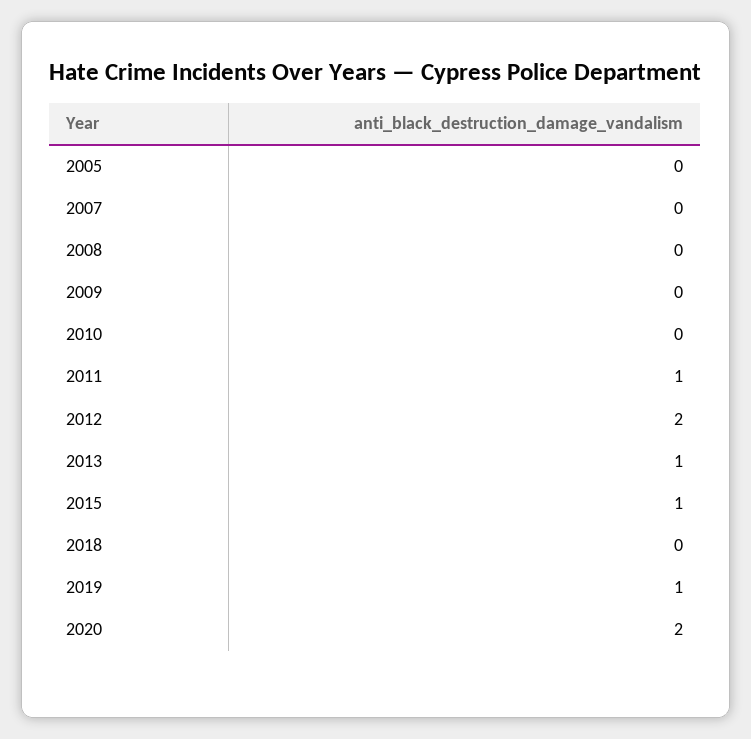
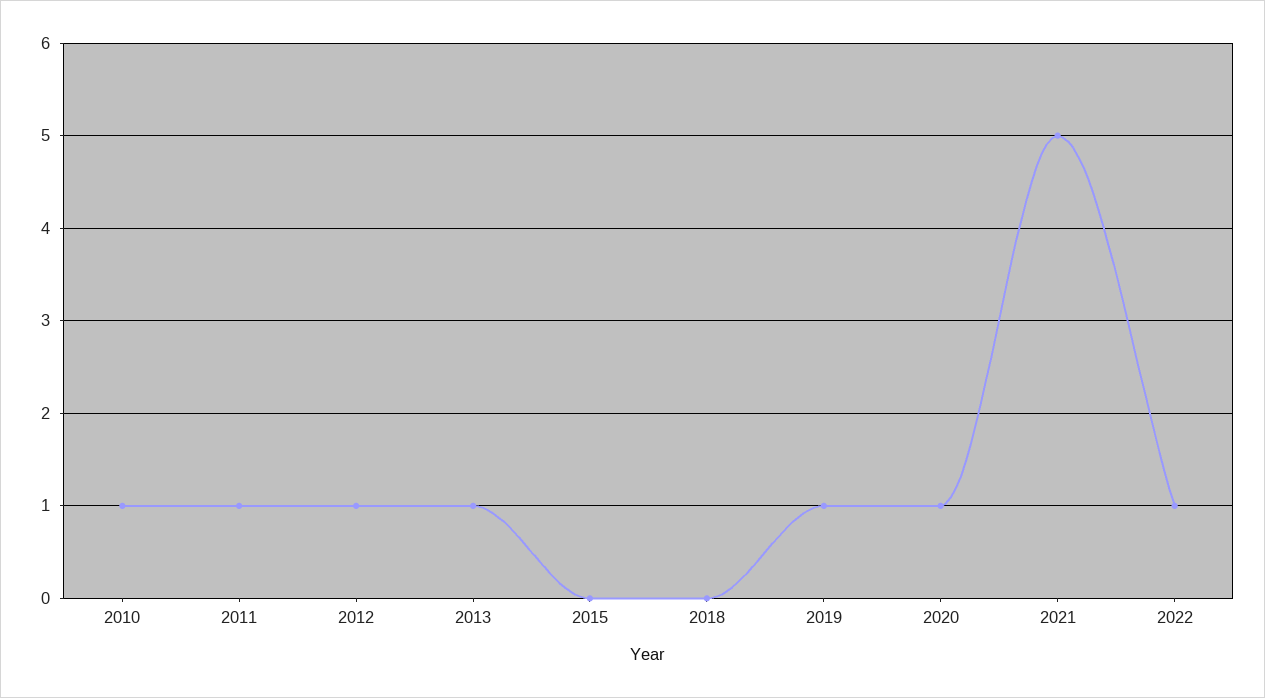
2005: 0 -> none
2007: 0 -> none
2008: 0 -> none
2009: 0 -> none
2010: 0 -> 1
2012: 2 -> 1
2015: 1 -> 0
2020: 2 -> 1
2021: none -> 5
2022: none -> 1

